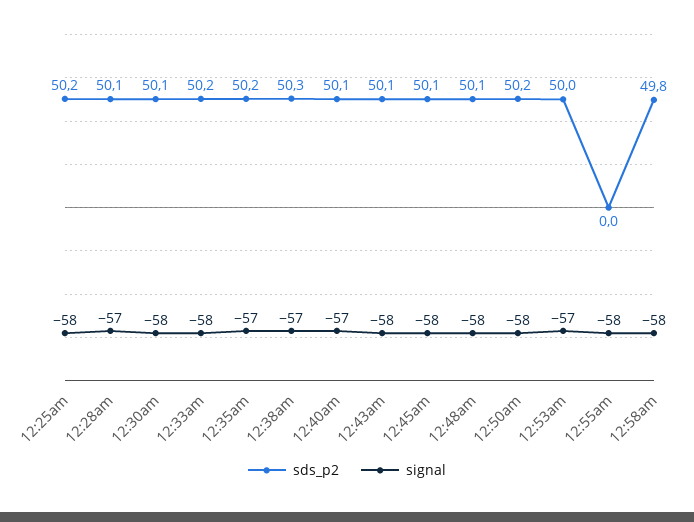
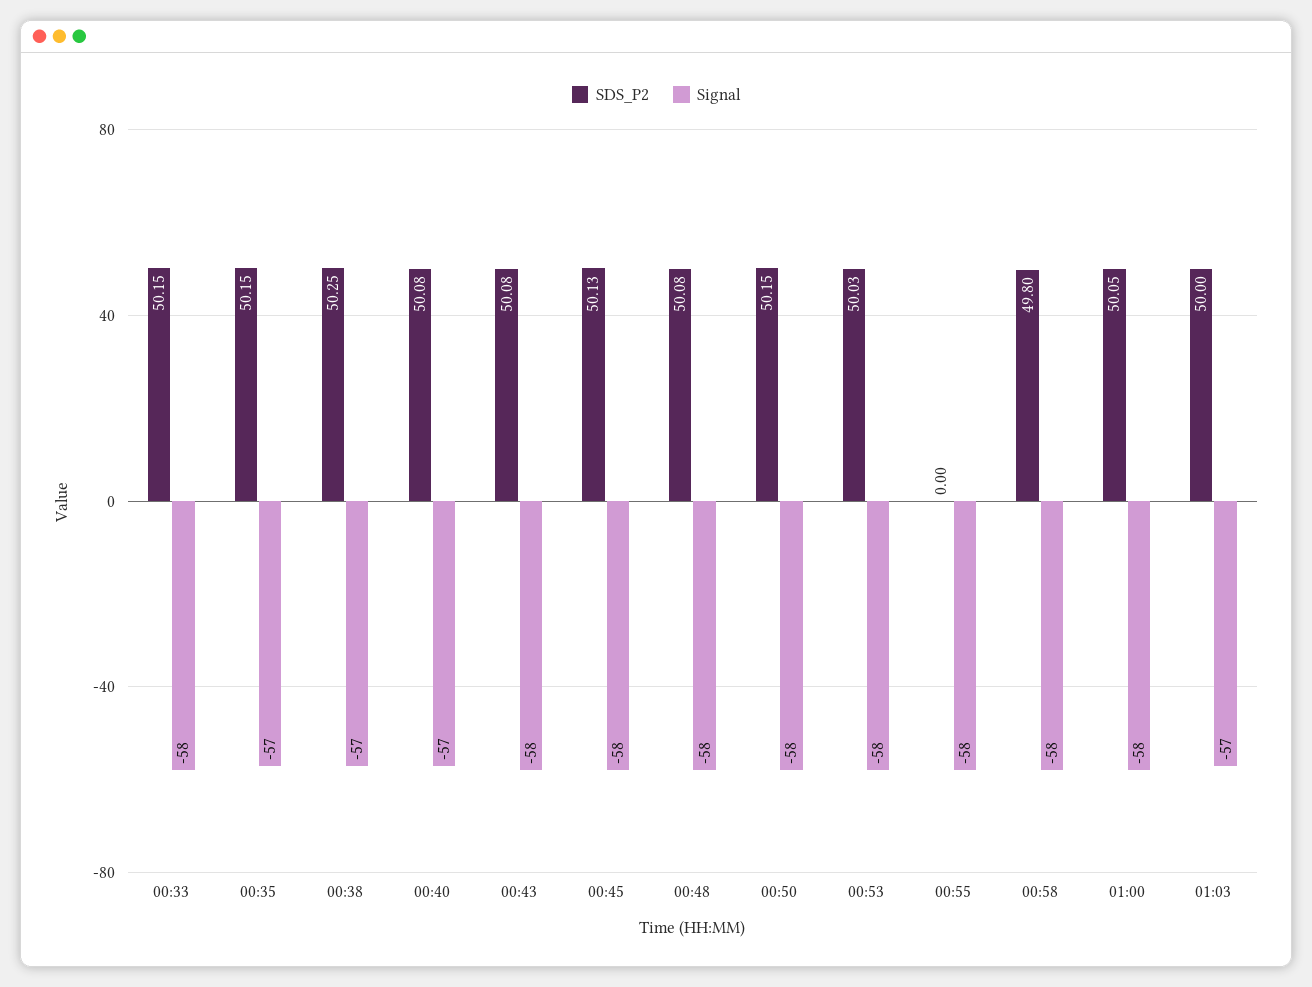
sds_p2, 12:25am: 50.2 -> none
signal, 12:25am: -58 -> none
sds_p2, 12:28am: 50.1 -> none
signal, 12:28am: -57 -> none
sds_p2, 12:30am: 50.1 -> none
signal, 12:30am: -58 -> none
signal, 12:53am: -57 -> -58
sds_p2, 01:00: none -> 50.05
signal, 01:00: none -> -58
sds_p2, 01:03: none -> 50
signal, 01:03: none -> -57

